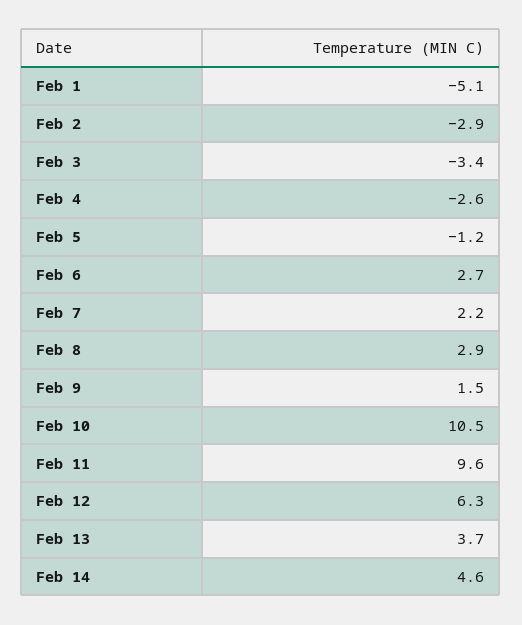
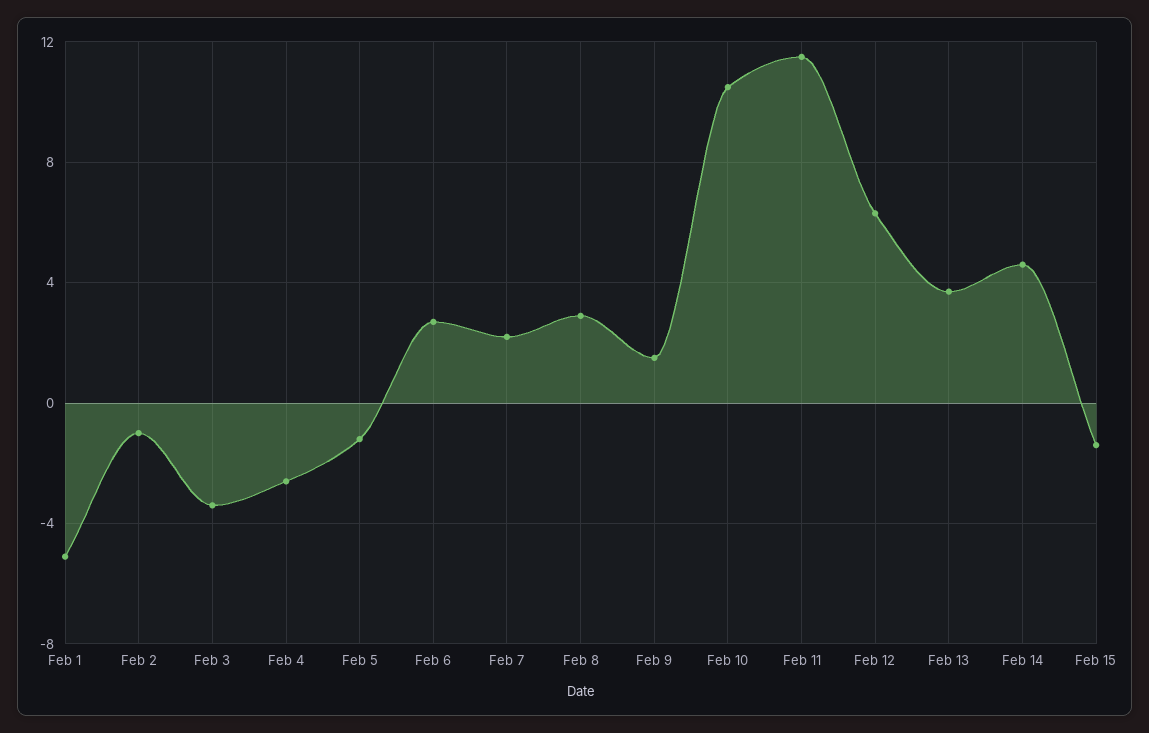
Feb 2: -2.9 -> -1
Feb 11: 9.6 -> 11.5
Feb 15: none -> -1.5

